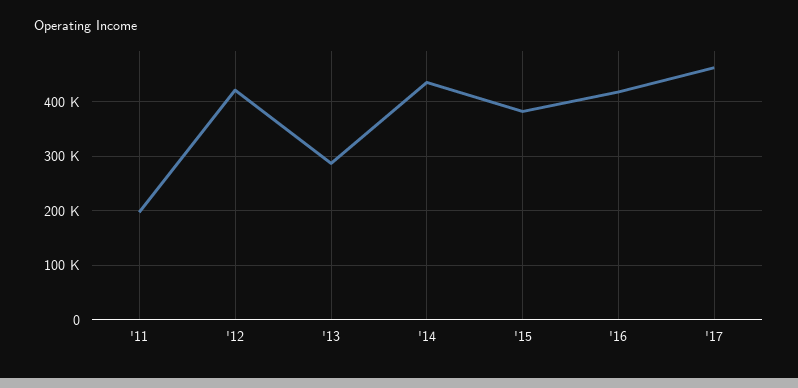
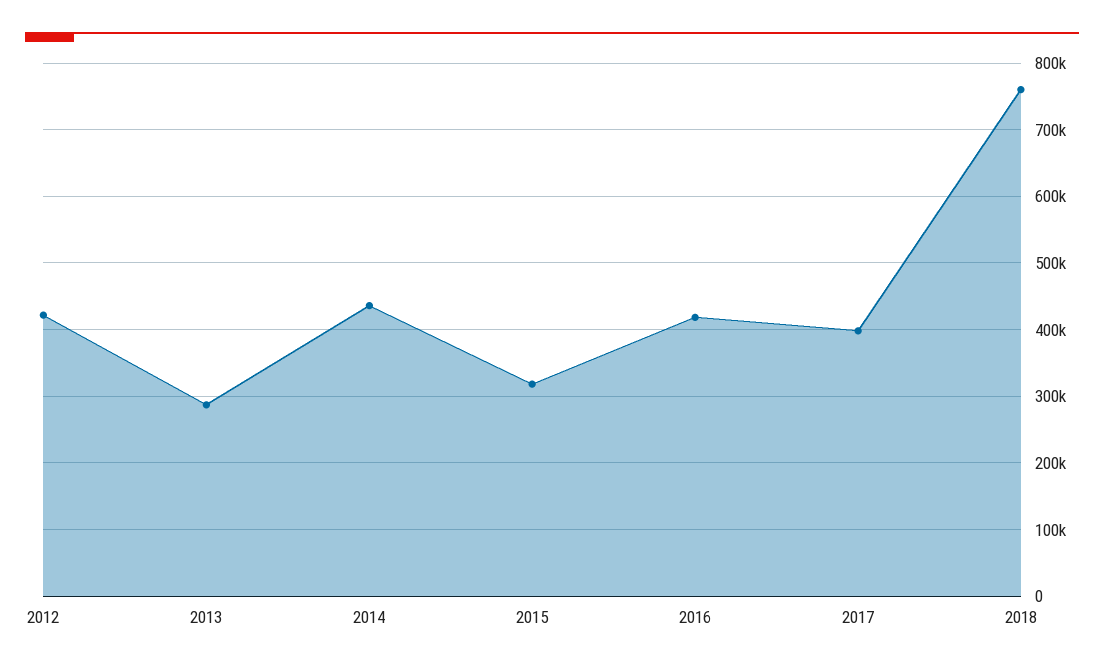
'11: 200000 -> none
'15: 380000 -> 320000
'17: 460000 -> 400000
2018: none -> 760000

